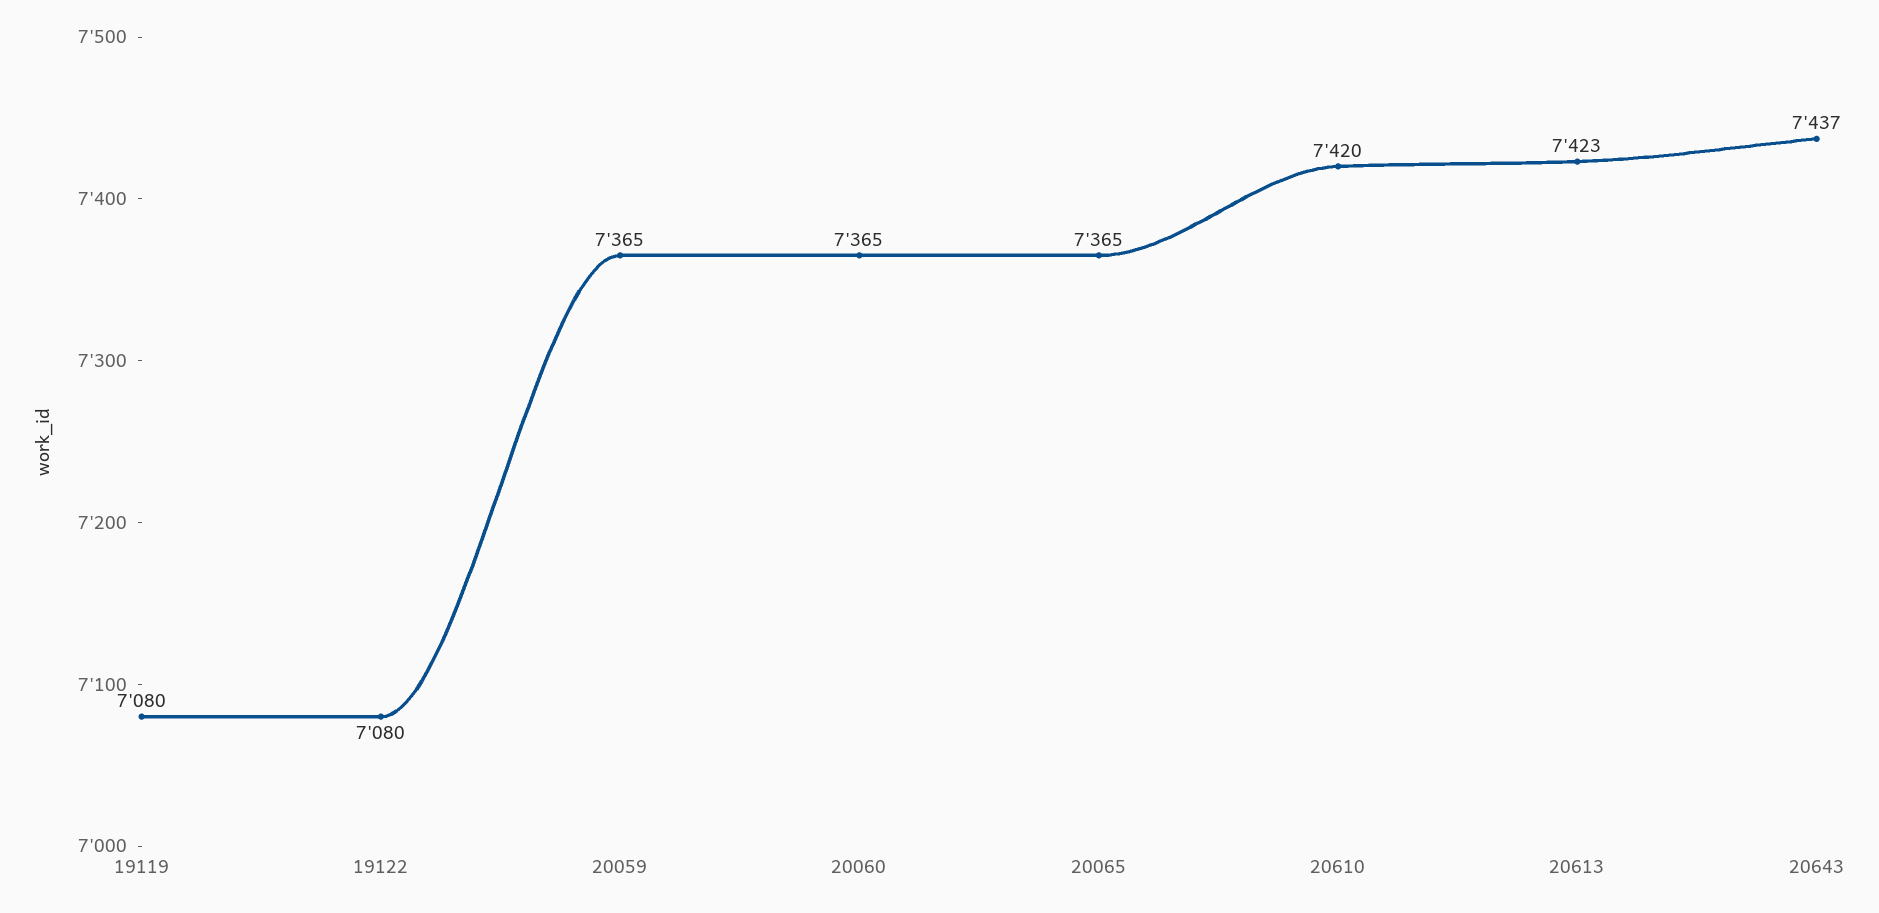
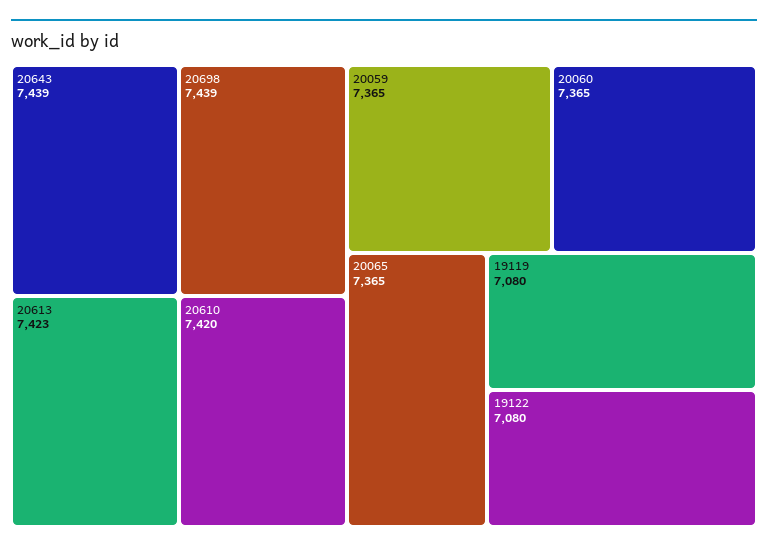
20643: 7437 -> 7439
20698: none -> 7439

